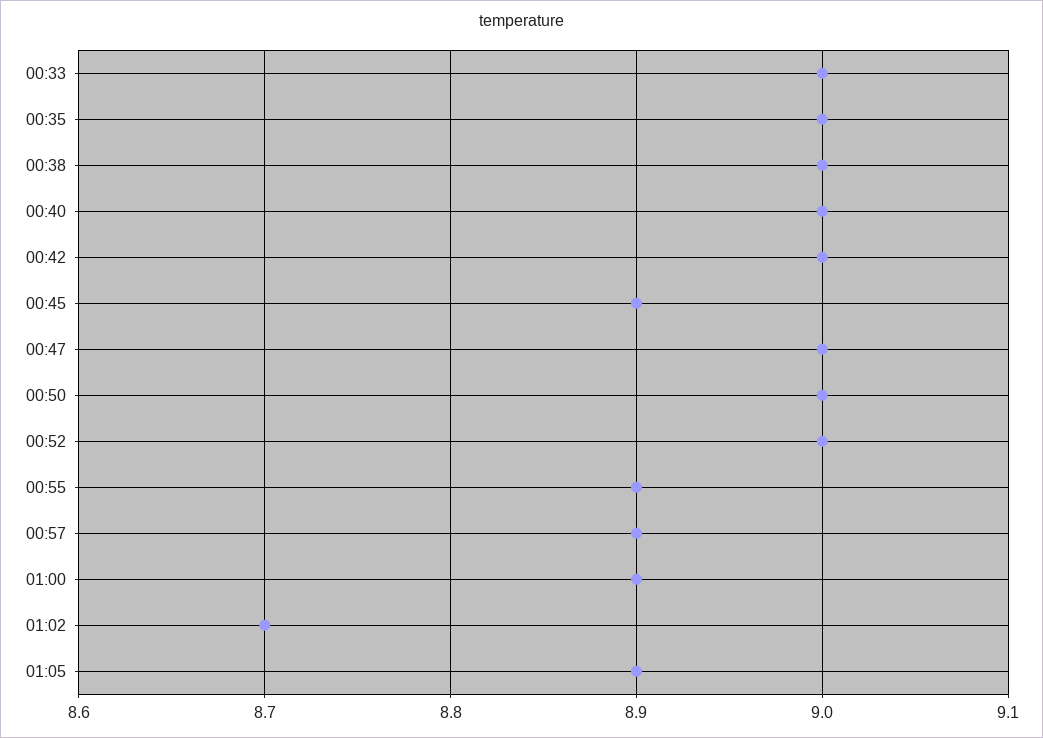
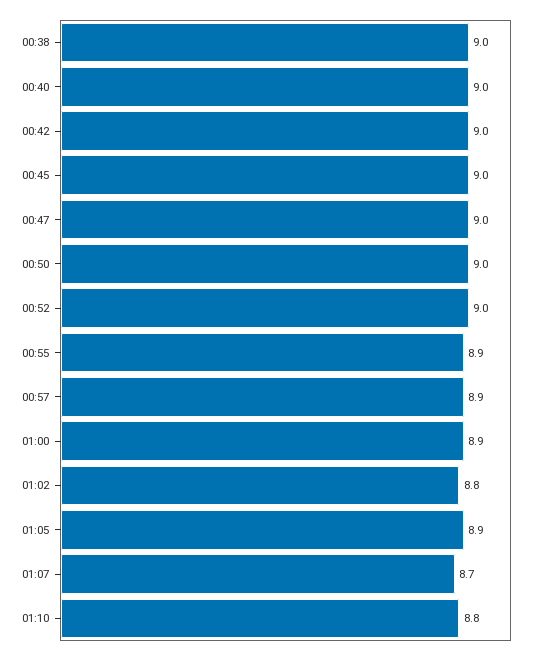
00:33: 9 -> none
00:35: 9 -> none
00:45: 8.9 -> 9
01:02: 8.7 -> 8.8
01:07: none -> 8.7
01:10: none -> 8.8

